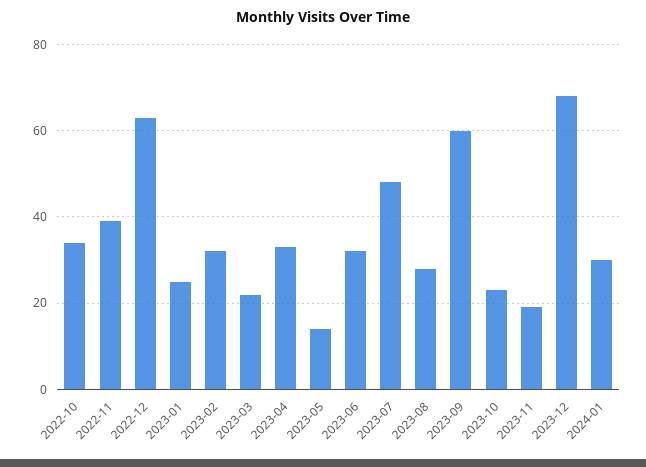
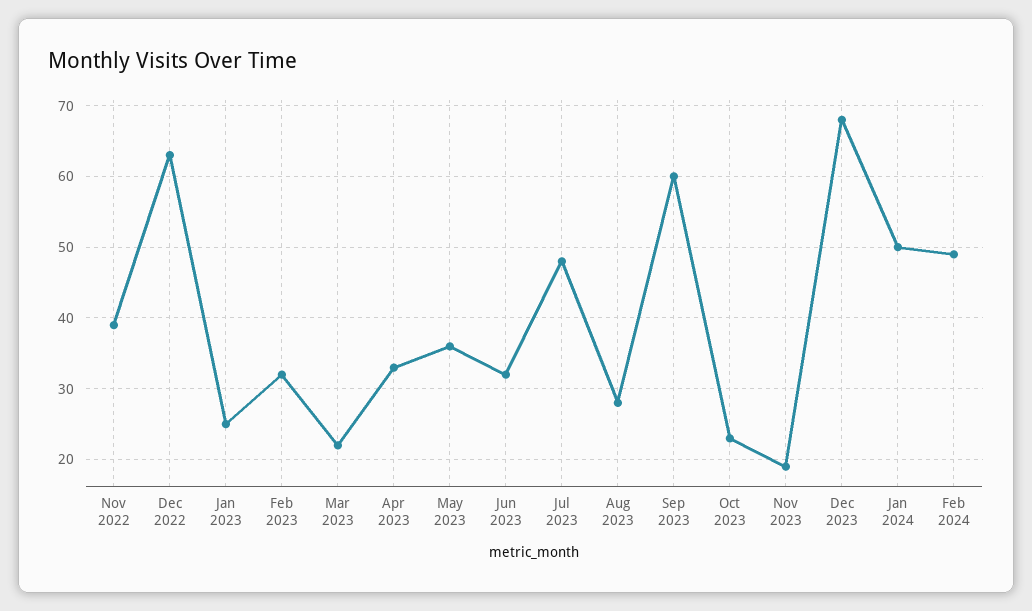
2022-10: 35 -> none
2023-05: 15 -> 36
2024-01: 30 -> 50
Feb 2024: none -> 49

